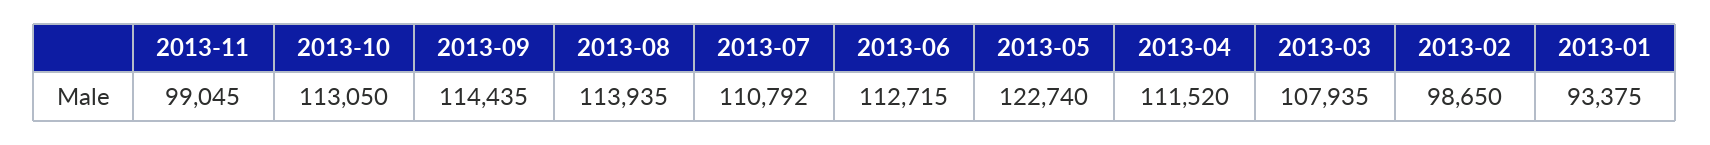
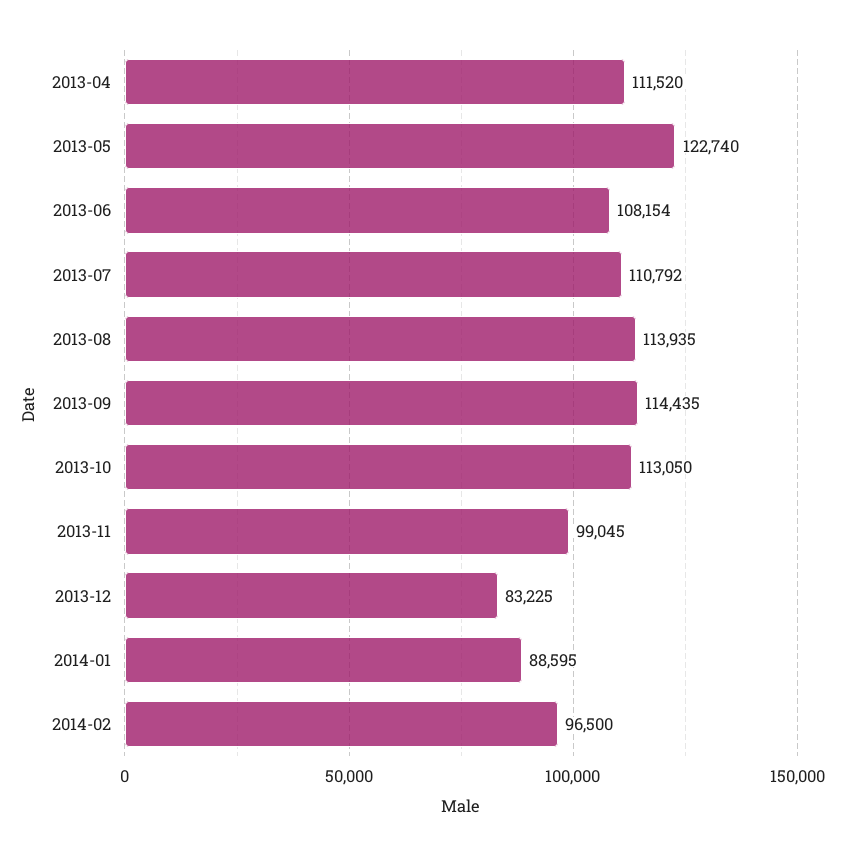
2013-06: 112715 -> 108154
2013-03: 107935 -> none
2013-02: 98650 -> none
2013-01: 93375 -> none
2013-12: none -> 83225
2014-01: none -> 88595
2014-02: none -> 96500

